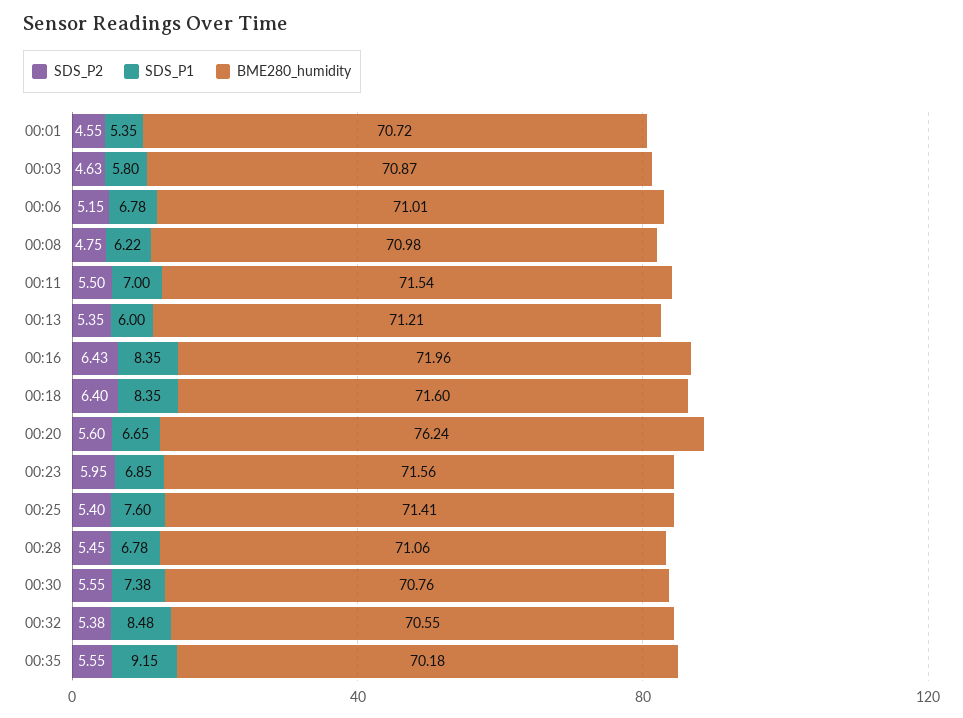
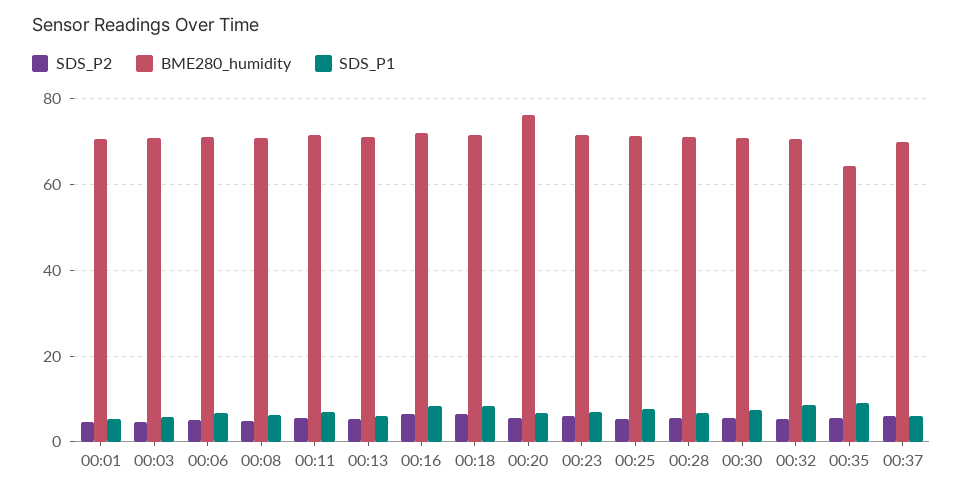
BME280_humidity, 00:35: 70.18 -> 64
SDS_P2, 00:37: none -> 6
BME280_humidity, 00:37: none -> 70
SDS_P1, 00:37: none -> 6

